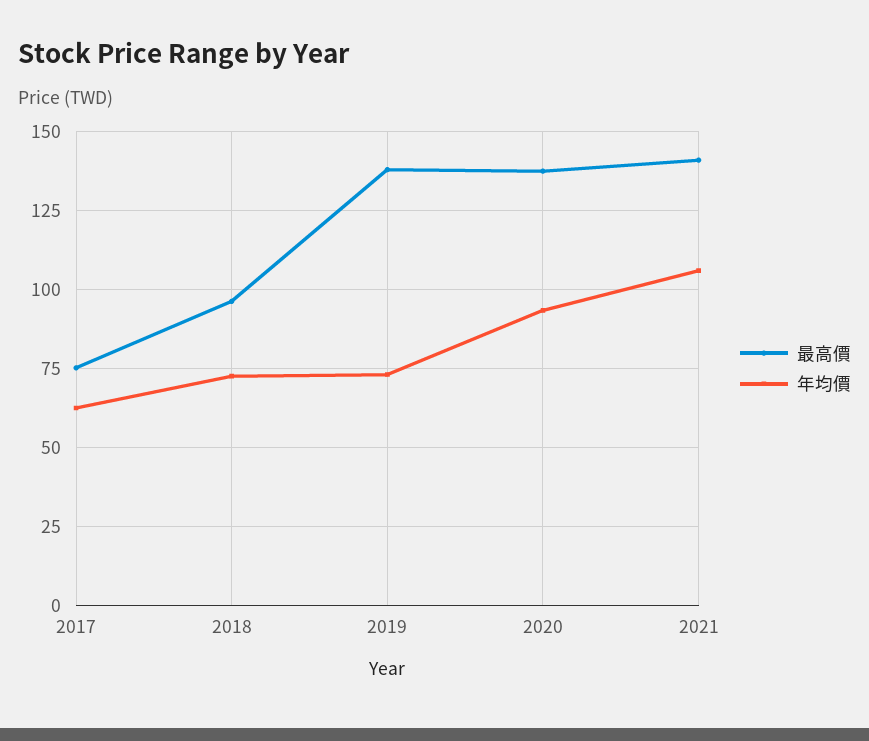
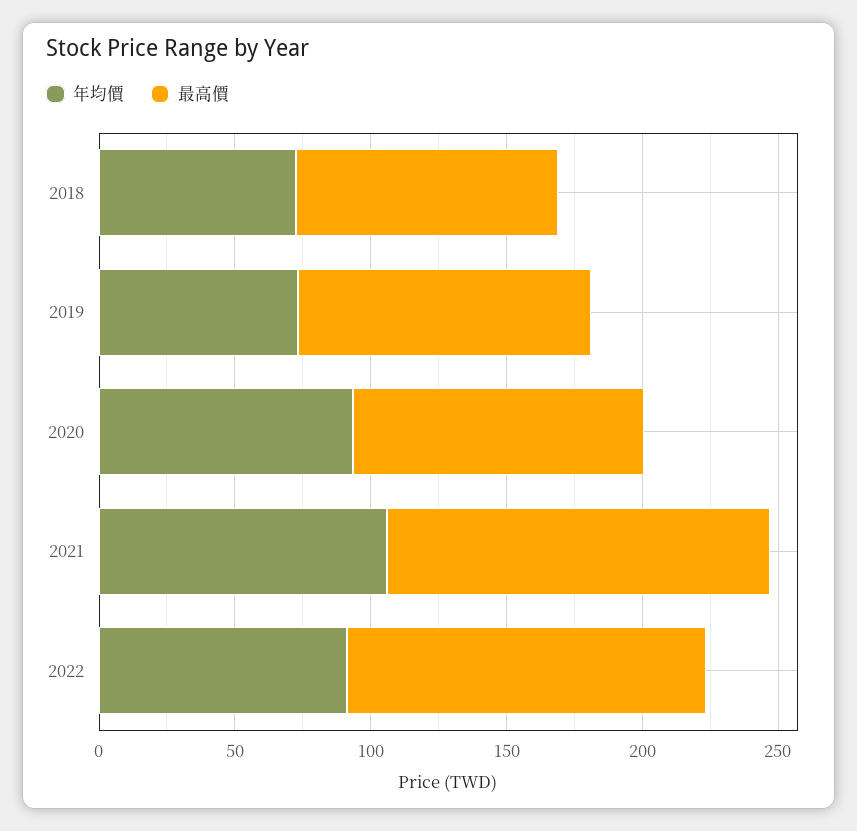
最高價, 2017: 75 -> none
年均價, 2017: 62.5 -> none
最高價, 2019: 137.5 -> 110
最高價, 2020: 137.5 -> 110
年均價, 2022: none -> 90
最高價, 2022: none -> 130

